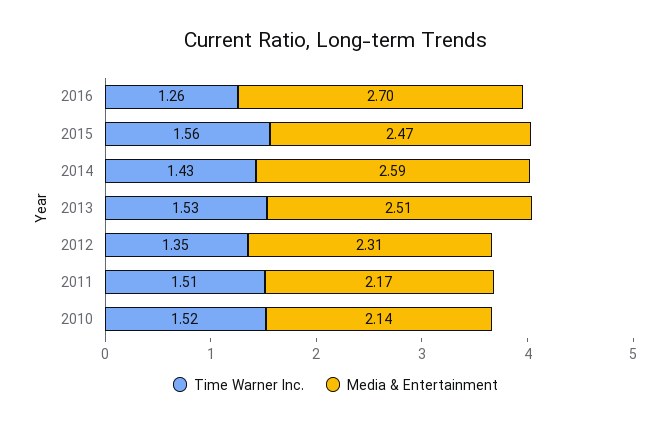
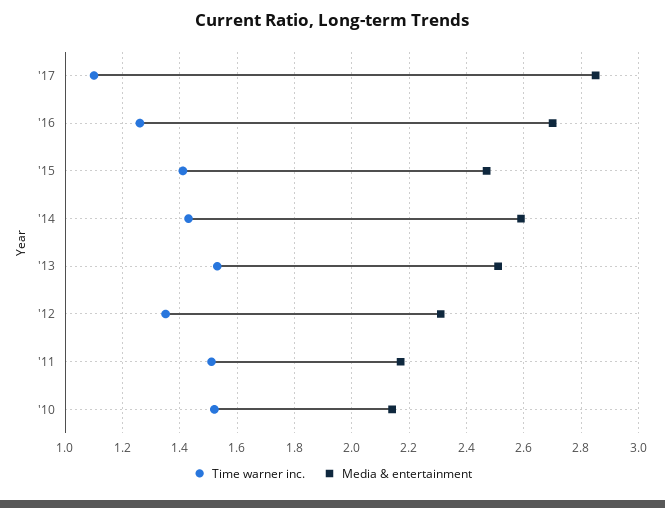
Time Warner Inc., 2015: 1.56 -> 1.4
Time Warner Inc., '17: none -> 1.1
Media & Entertainment, '17: none -> 2.85

